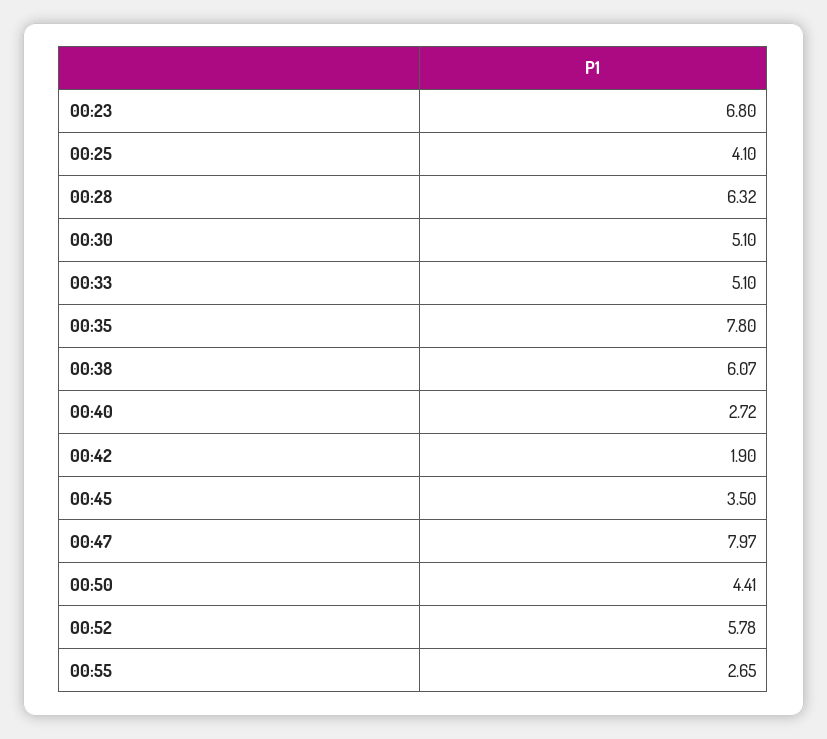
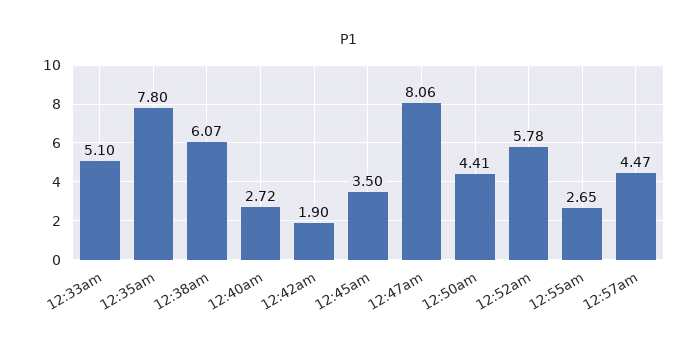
00:23: 6.8 -> none
00:25: 4.1 -> none
00:28: 6.32 -> none
00:30: 5.1 -> none
00:47: 7.97 -> 8.06
12:57am: none -> 4.47

